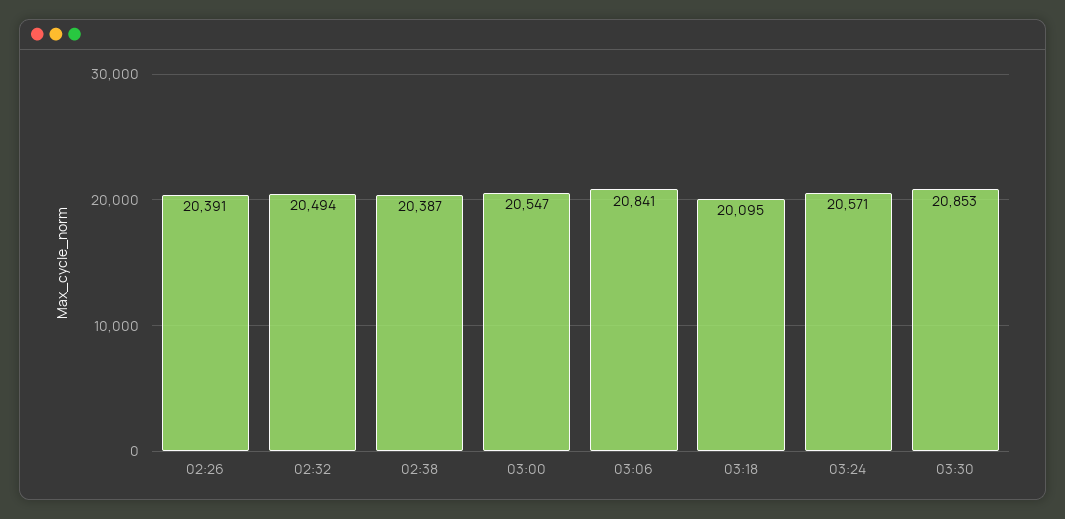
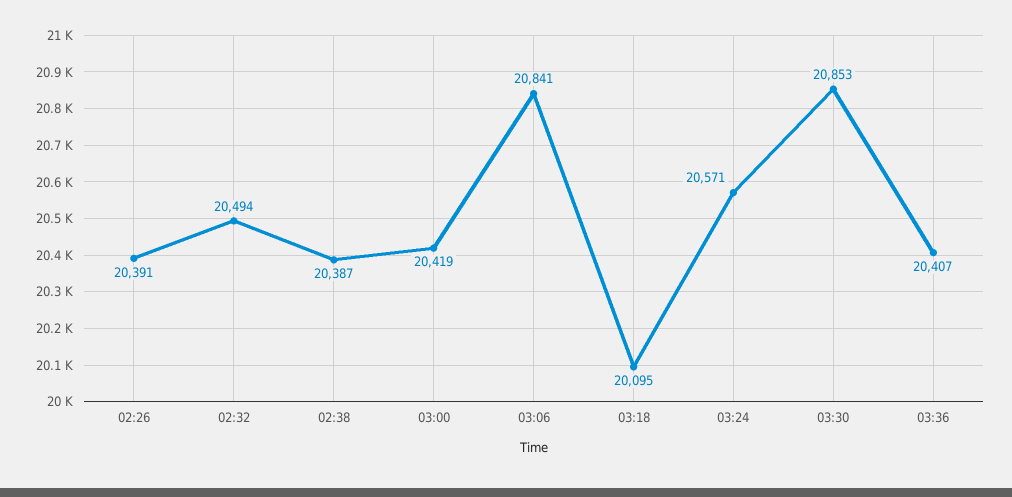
03:00: 20547 -> 20419
03:36: none -> 20407

